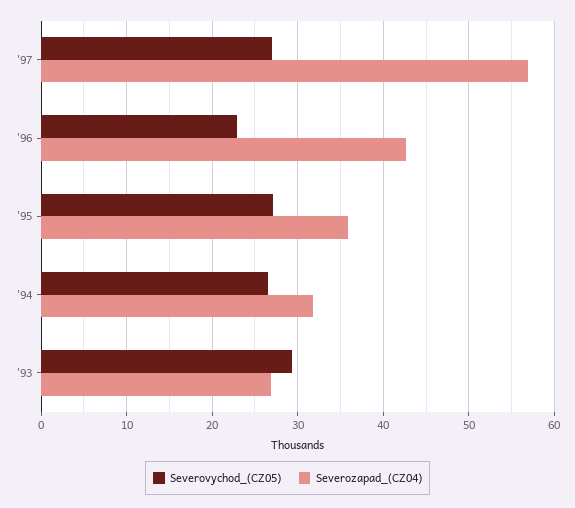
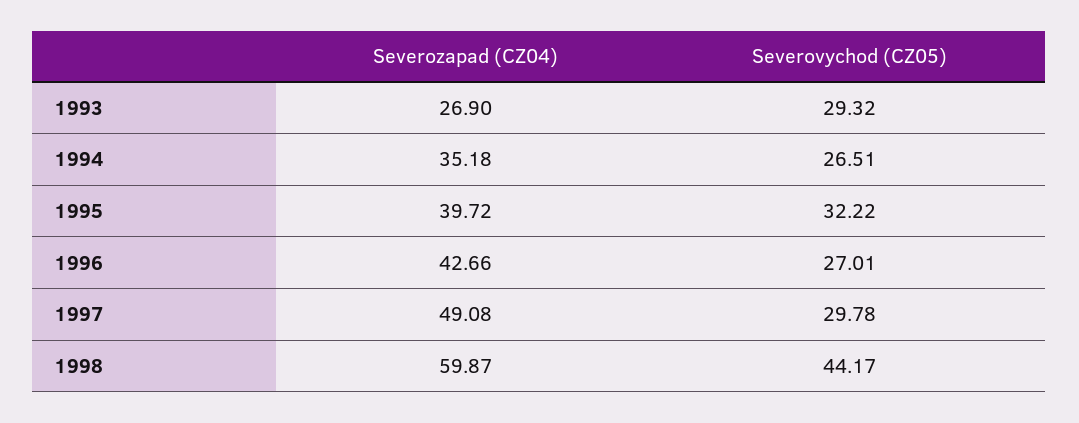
Severovychod_(CZ05), '97: 27 -> 29.78
Severozapad_(CZ04), '97: 57 -> 49.08
Severovychod_(CZ05), '96: 23 -> 27.01
Severovychod_(CZ05), '95: 27 -> 32.22
Severozapad_(CZ04), '95: 36 -> 39.72
Severozapad_(CZ04), '94: 32 -> 35.18
Severozapad_(CZ04), 1998: none -> 59.87
Severovychod_(CZ05), 1998: none -> 44.17

